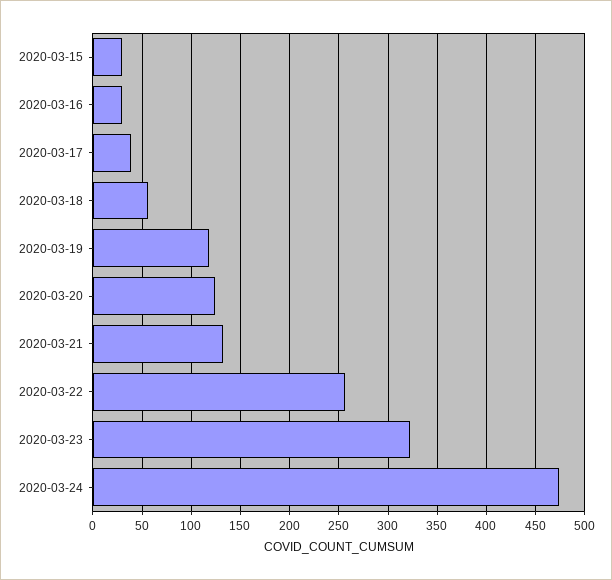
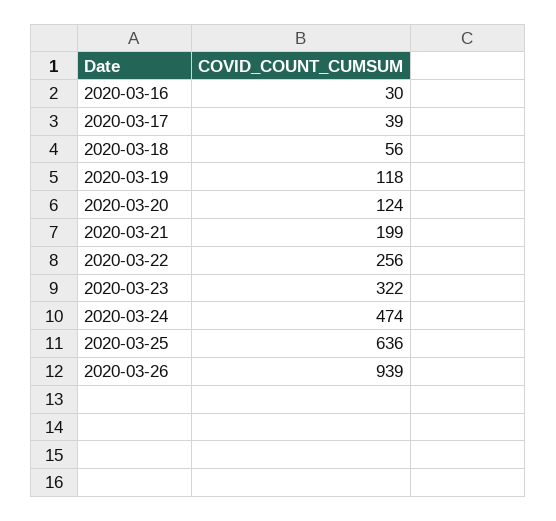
2020-03-15: 30 -> none
2020-03-21: 130 -> 199
2020-03-25: none -> 636
2020-03-26: none -> 939

